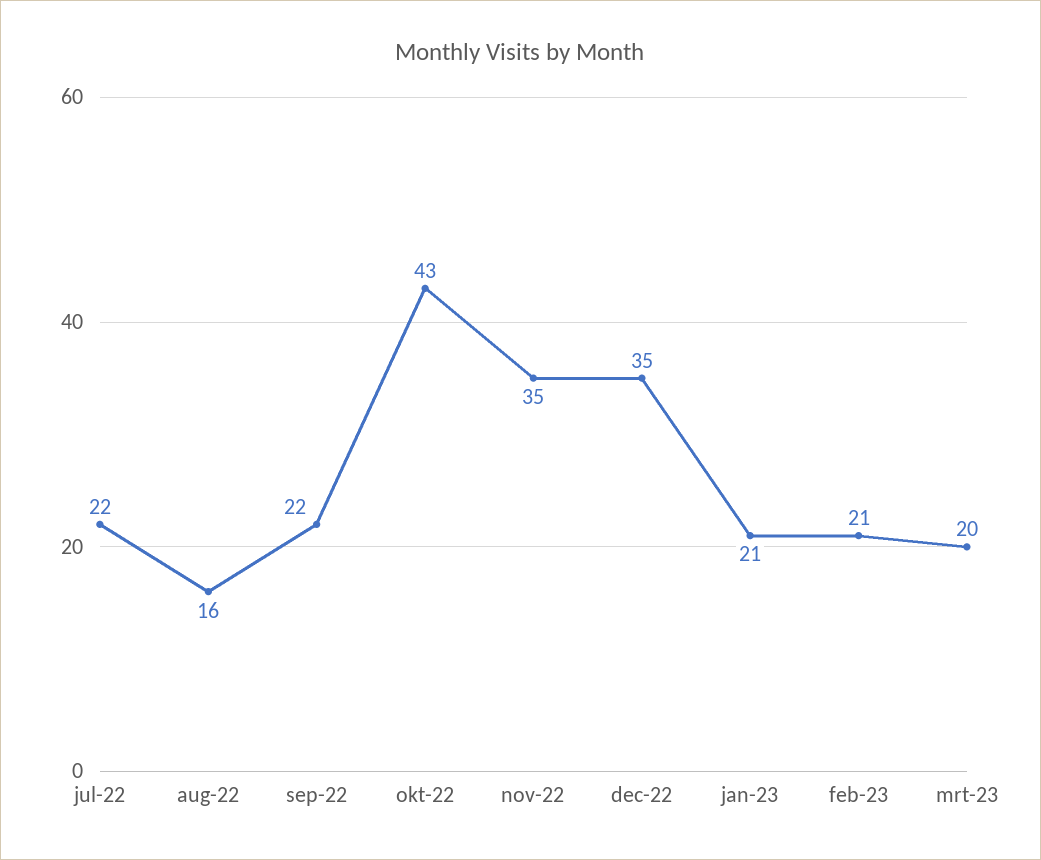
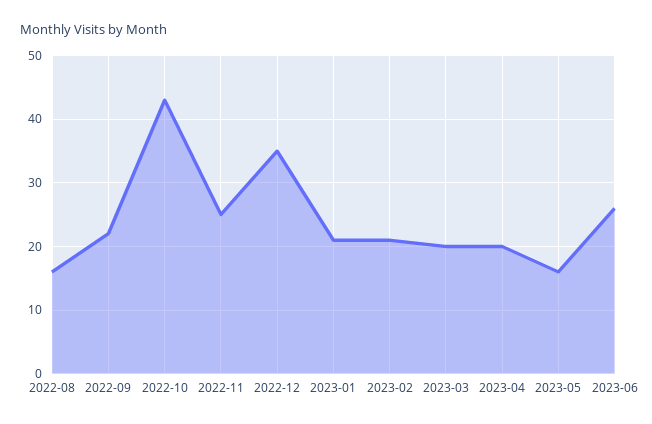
jul-22: 22 -> none
nov-22: 35 -> 25
2023-04: none -> 20
2023-05: none -> 16
2023-06: none -> 26

